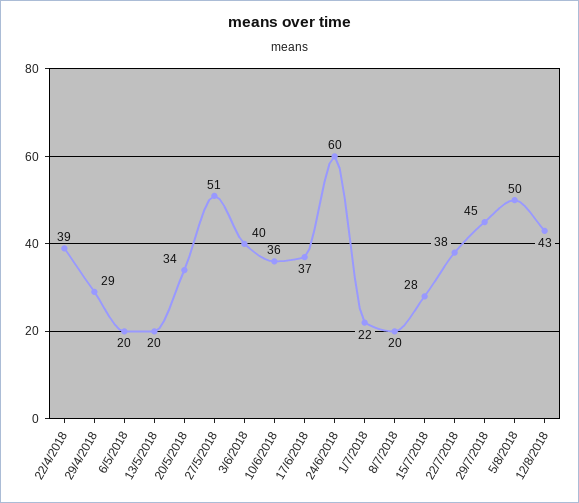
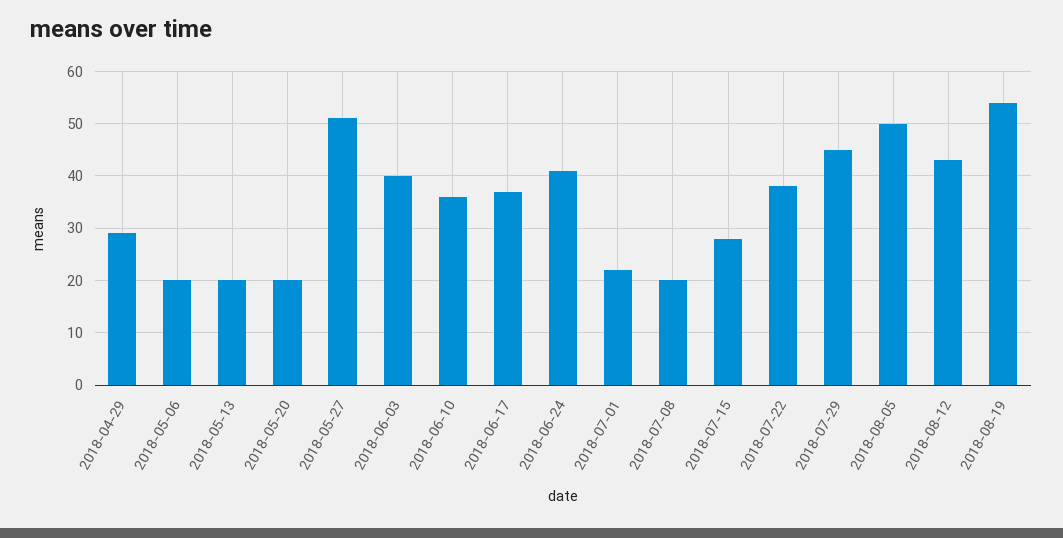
22/4/2018: 39 -> none
20/5/2018: 34 -> 20
24/6/2018: 60 -> 40
2018-08-19: none -> 55

